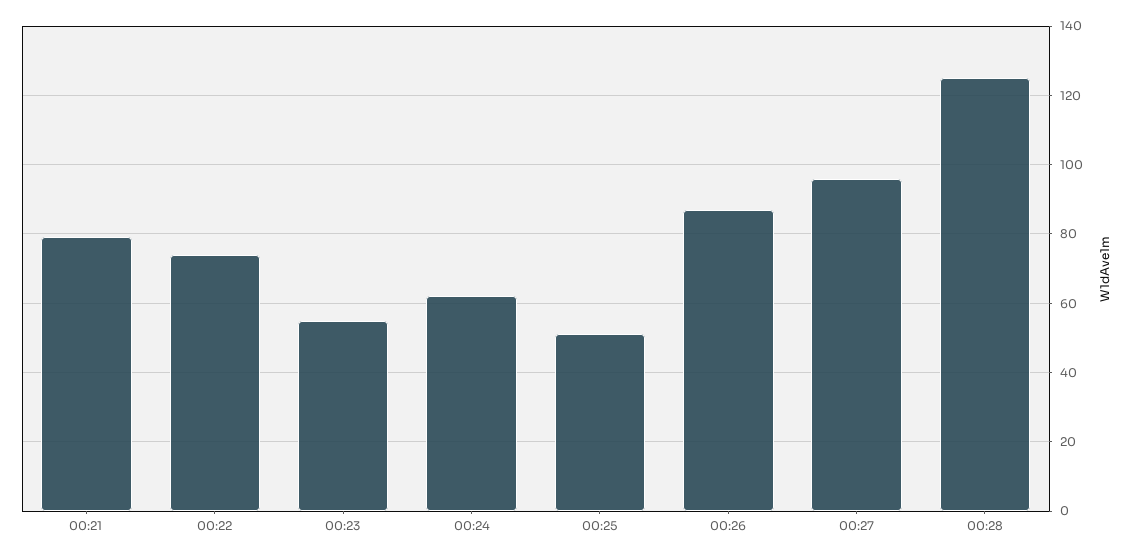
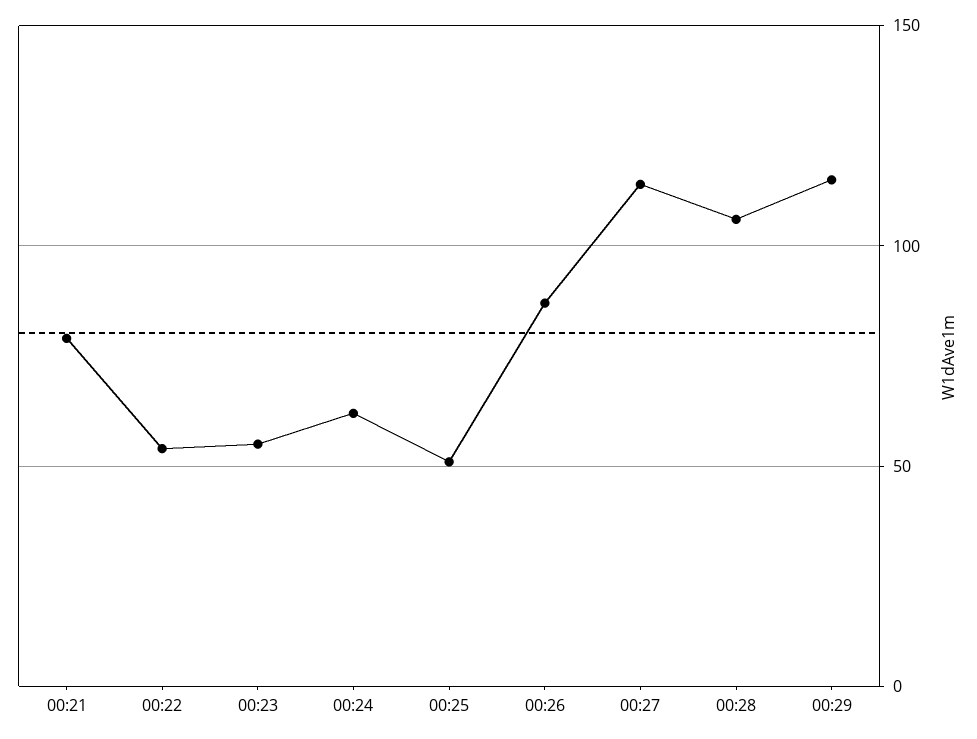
00:22: 75 -> 55
00:27: 95 -> 115
00:28: 125 -> 105
00:29: none -> 115

